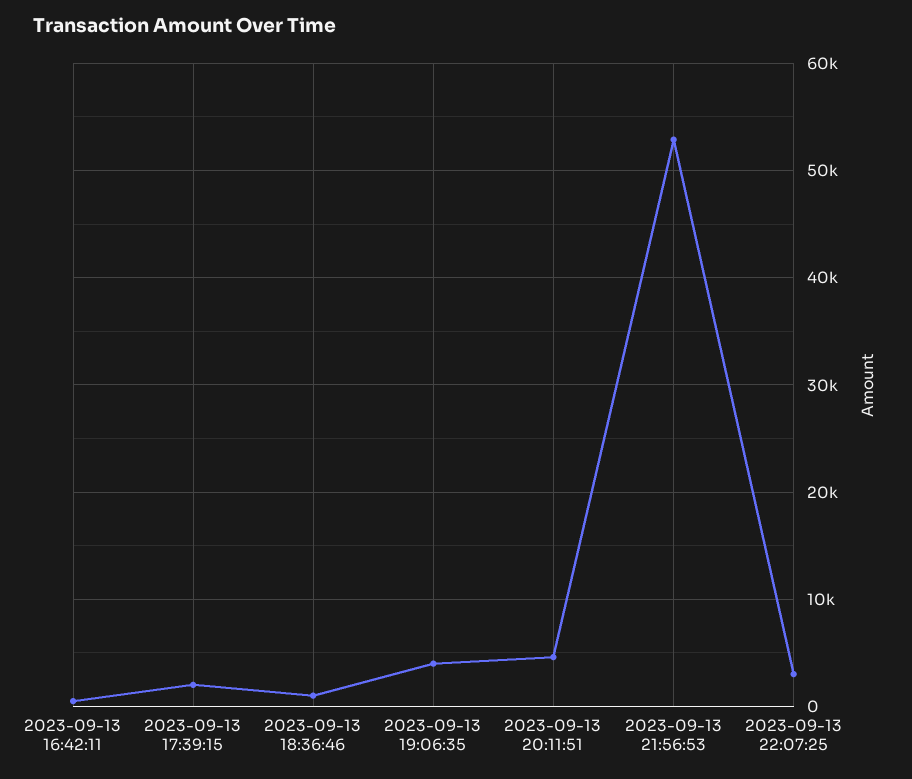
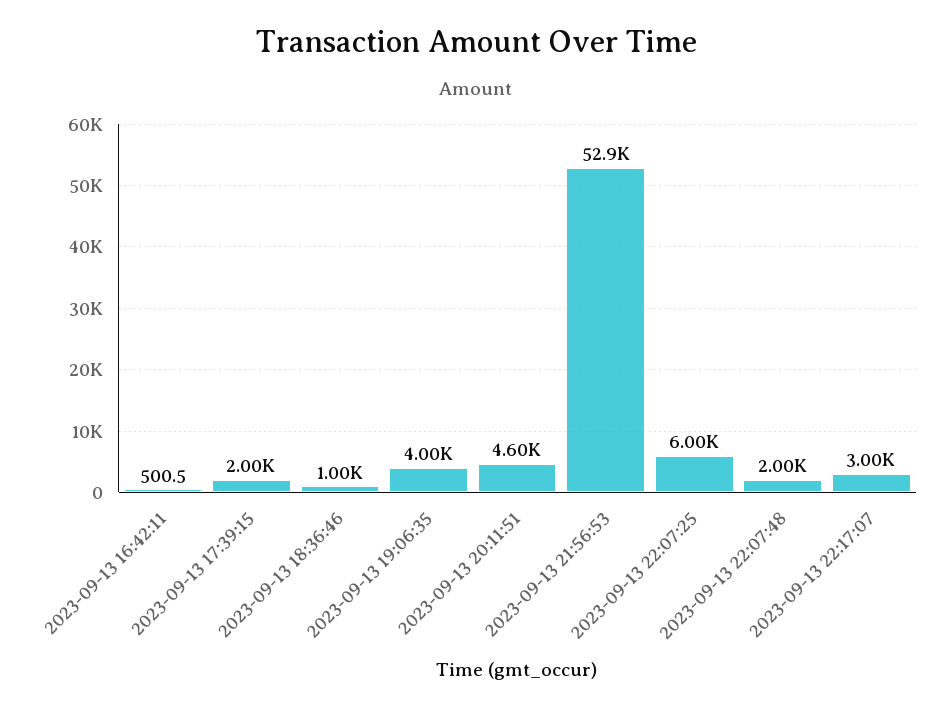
2023-09-13 22:07:25: 3000 -> 6000
2023-09-13 22:07:48: none -> 2000
2023-09-13 22:17:07: none -> 3000

